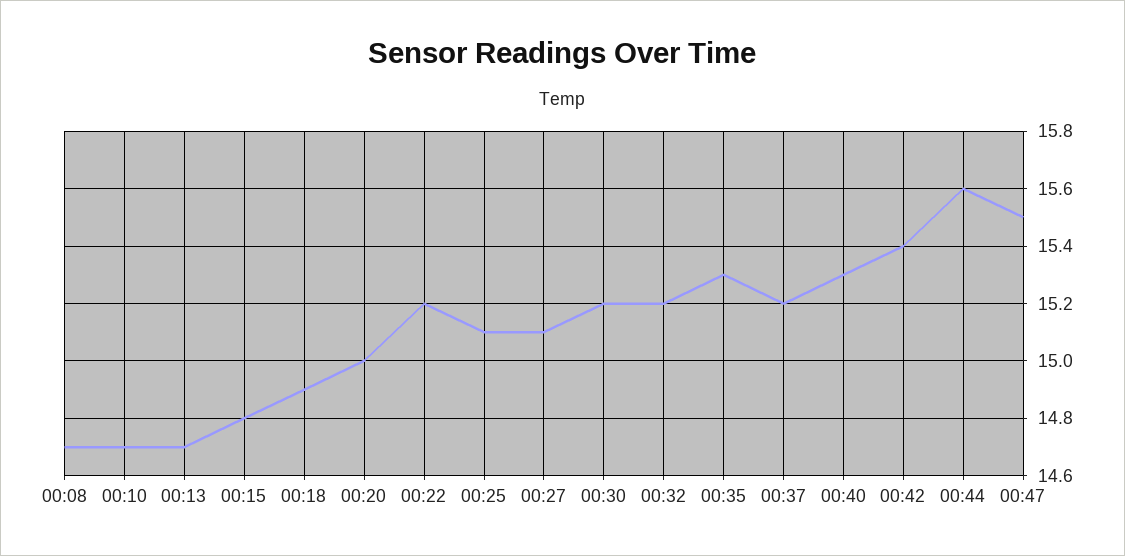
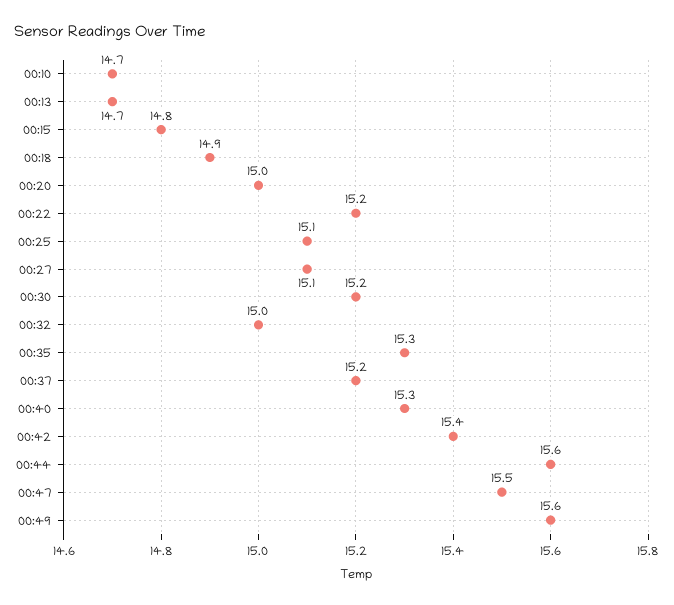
00:08: 14.7 -> none
00:32: 15.2 -> 15
00:49: none -> 15.6

